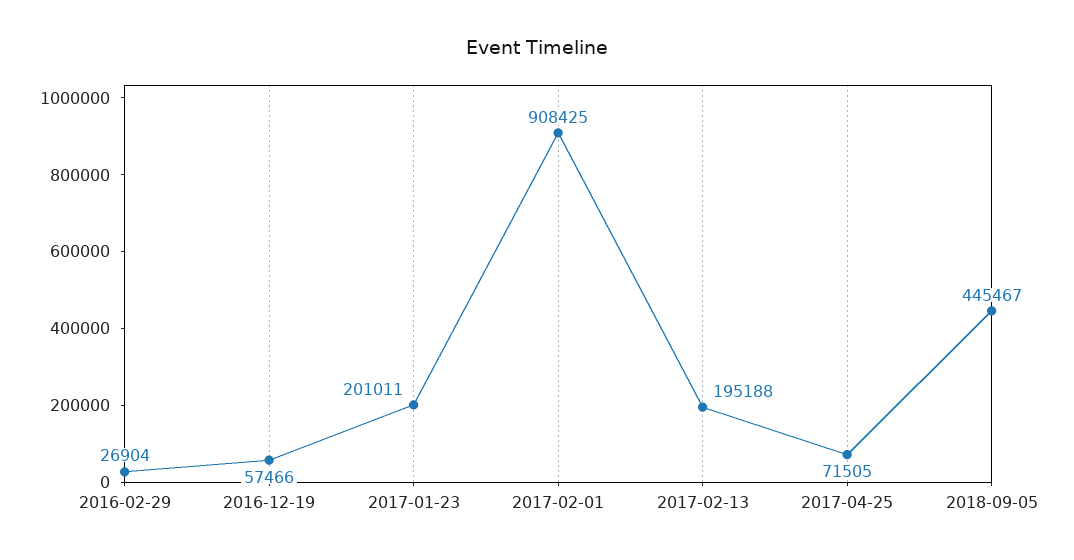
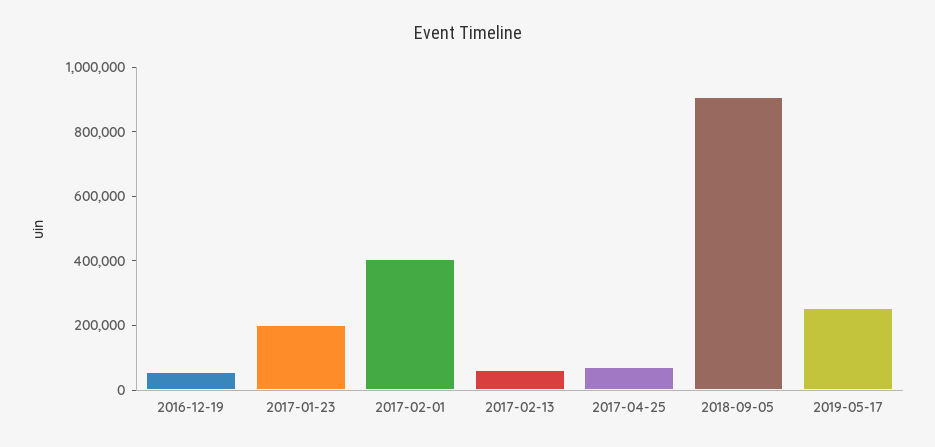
2016-02-29: 26904 -> none
2017-02-01: 908425 -> 400000
2017-02-13: 195188 -> 50000
2018-09-05: 445467 -> 900000
2019-05-17: none -> 250000

